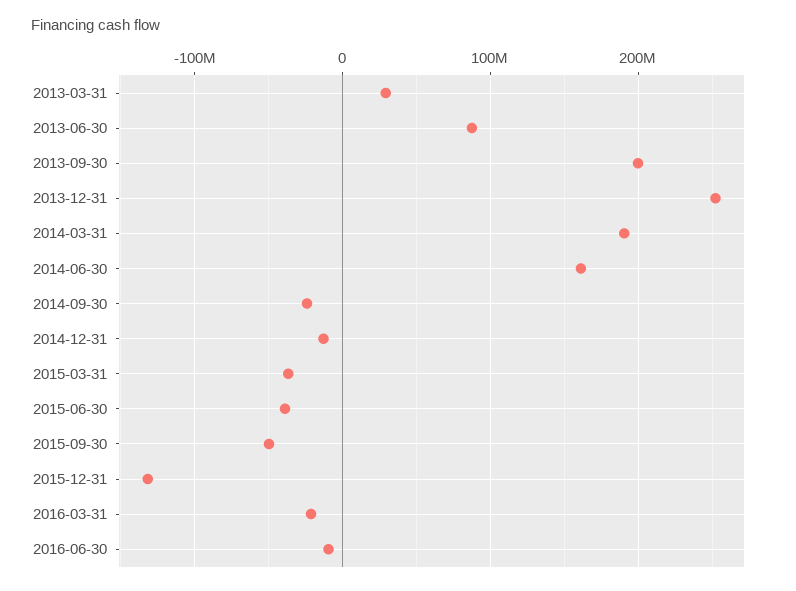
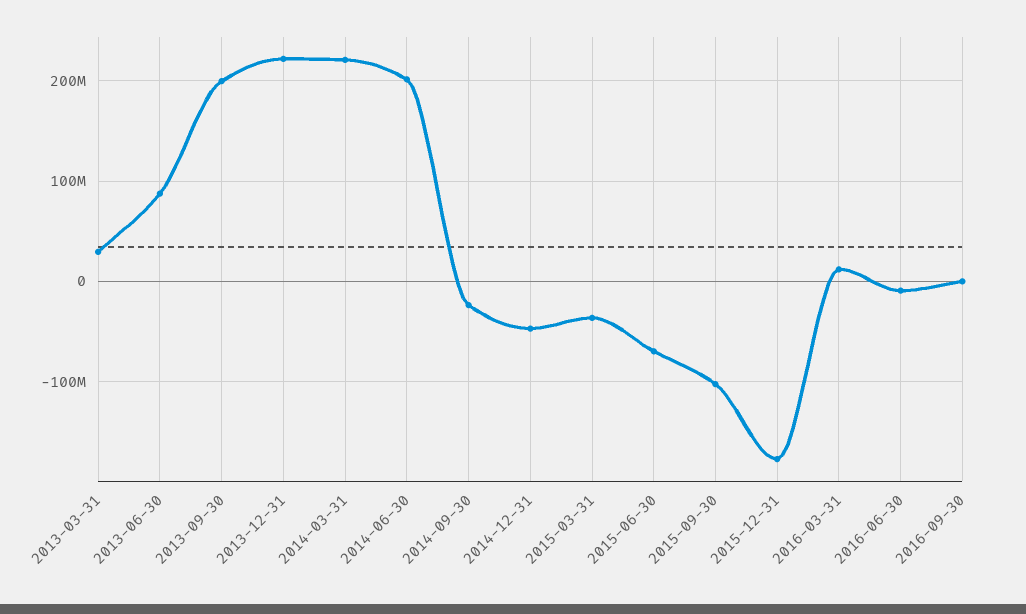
2013-12-31: 250000000 -> 220000000
2014-03-31: 190000000 -> 220000000
2014-06-30: 160000000 -> 200000000
2014-12-31: -10000000 -> -50000000
2015-06-30: -40000000 -> -70000000
2015-09-30: -50000000 -> -100000000
2015-12-31: -130000000 -> -180000000
2016-03-31: -20000000 -> 10000000
2016-09-30: none -> 0

